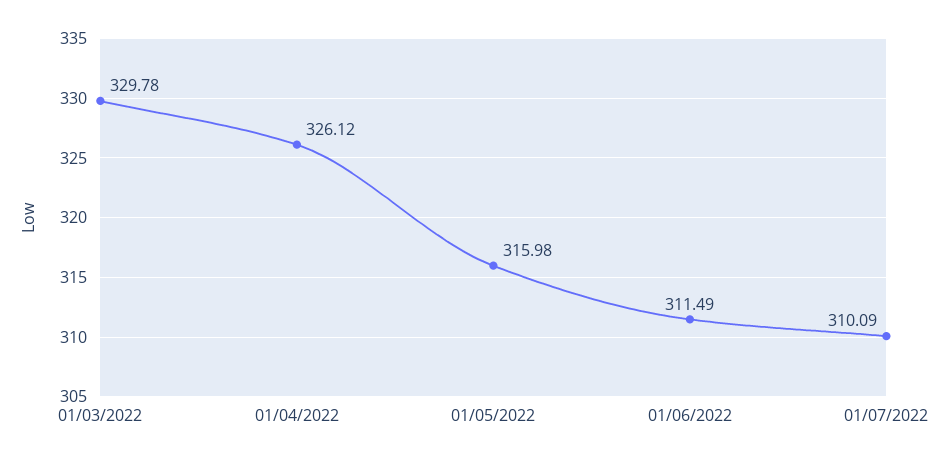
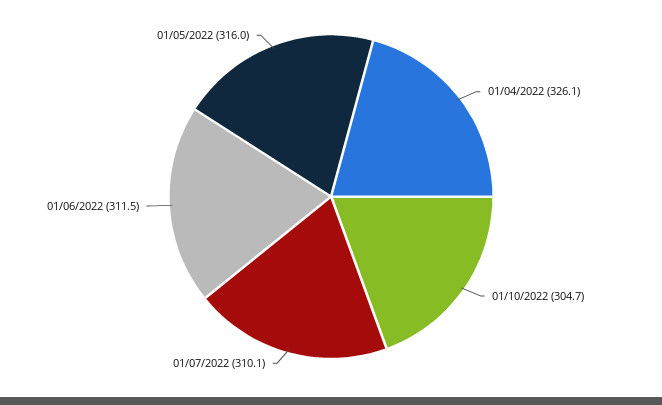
01/03/2022: 329.78 -> none
01/10/2022: none -> 304.7

